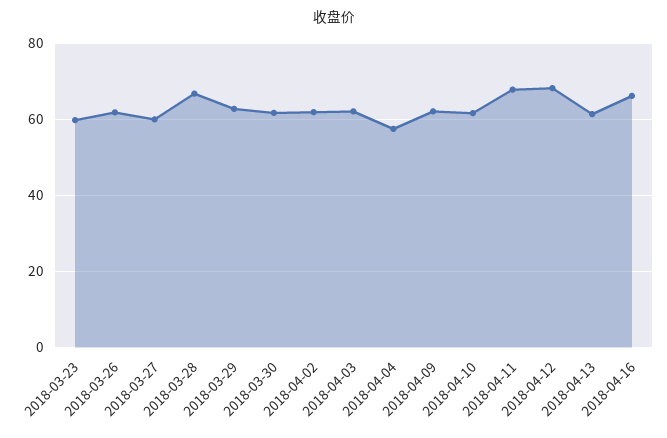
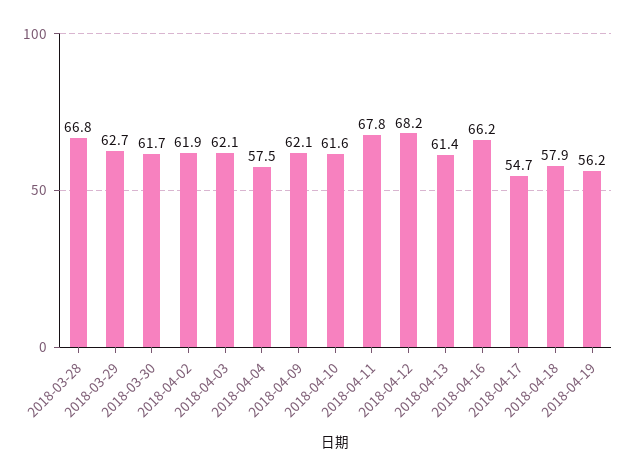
2018-03-23: 60 -> none
2018-03-26: 62 -> none
2018-03-27: 60 -> none
2018-04-17: none -> 54.7
2018-04-18: none -> 57.9
2018-04-19: none -> 56.2

